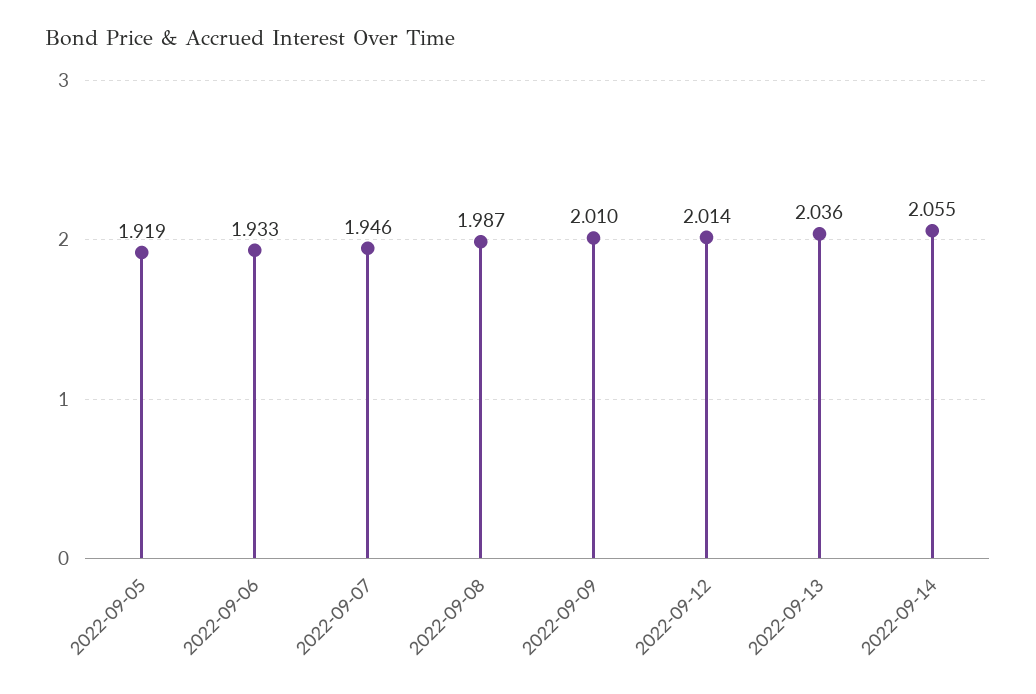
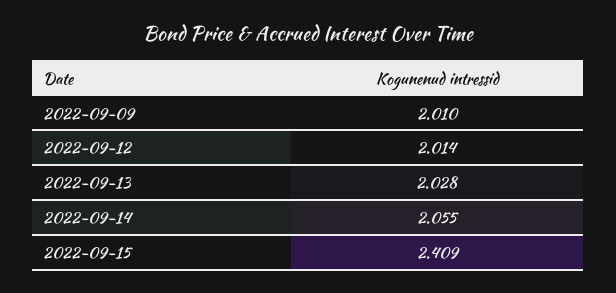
2022-09-05: 1.919 -> none
2022-09-06: 1.933 -> none
2022-09-07: 1.946 -> none
2022-09-08: 1.987 -> none
2022-09-13: 2.036 -> 2.028
2022-09-15: none -> 2.409

